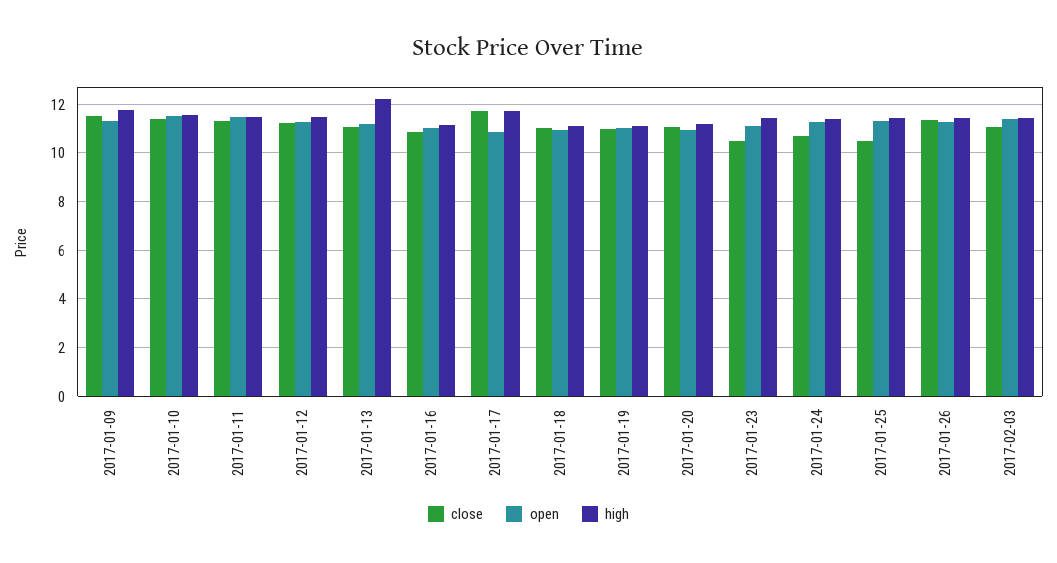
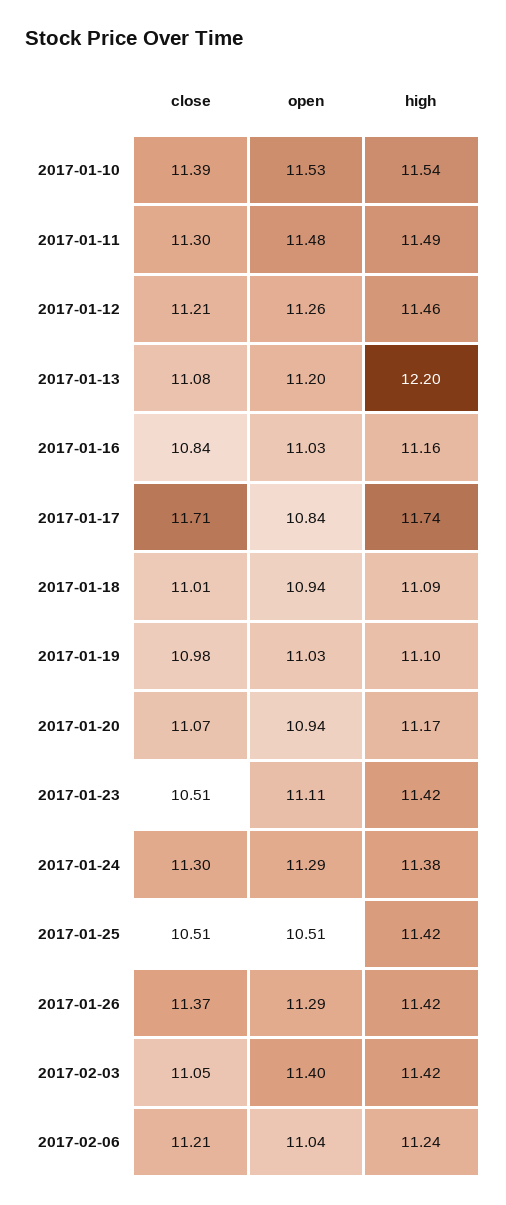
close, 2017-01-09: 11.5 -> none
open, 2017-01-09: 11.25 -> none
high, 2017-01-09: 11.75 -> none
close, 2017-01-24: 10.75 -> 11.3
open, 2017-01-25: 11.25 -> 10.51
close, 2017-02-06: none -> 11.21
open, 2017-02-06: none -> 11.04
high, 2017-02-06: none -> 11.24

